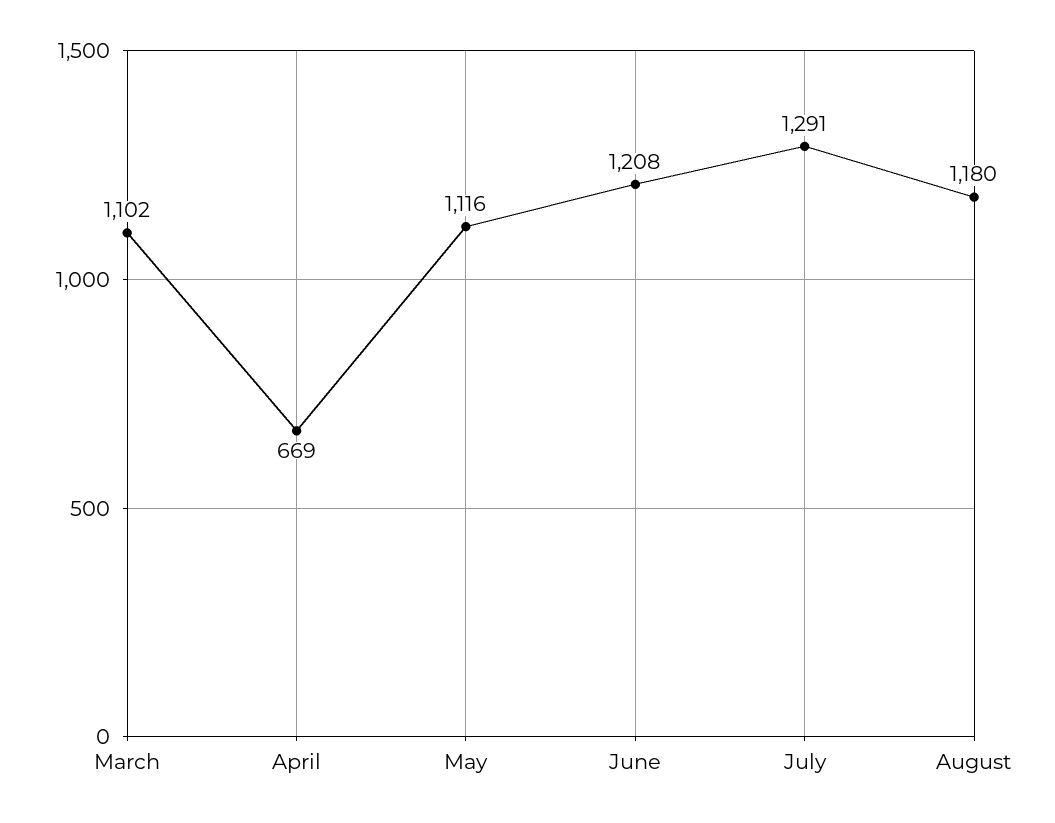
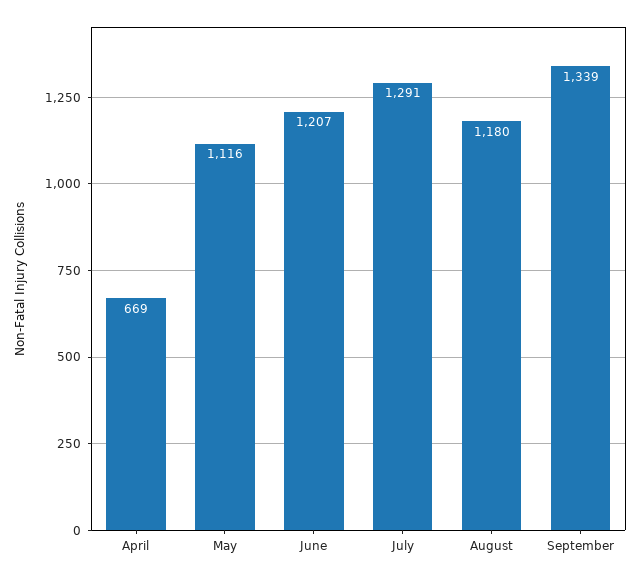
March: 1102 -> none
June: 1208 -> 1207
September: none -> 1339

